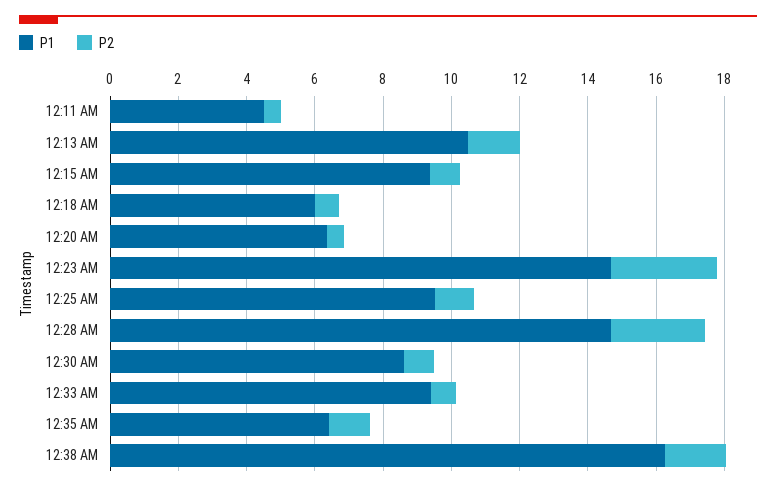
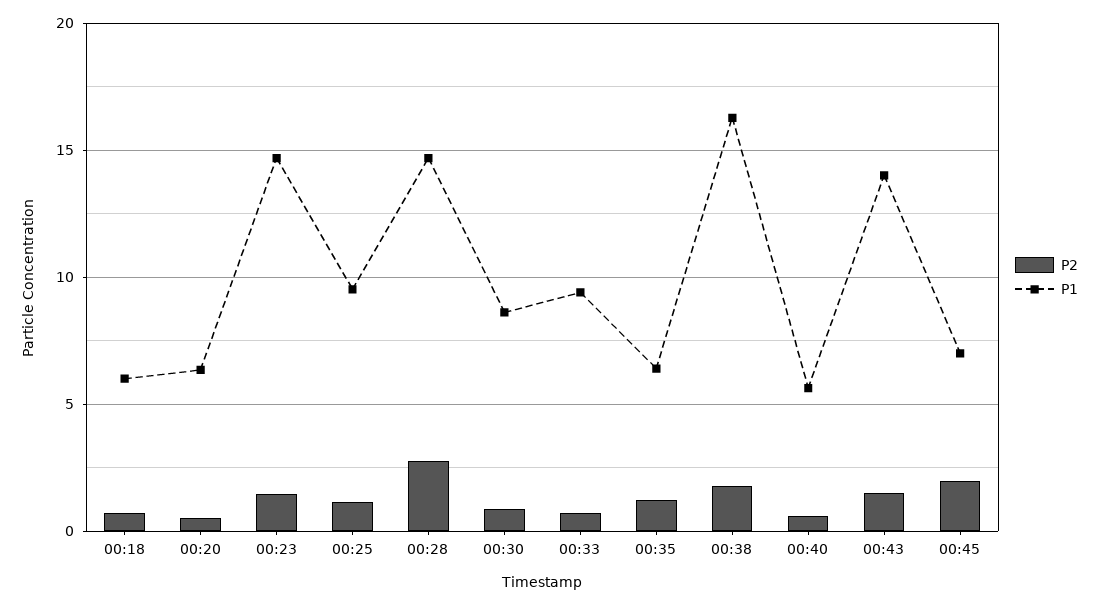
P1, 12:11 AM: 4.5 -> none
P2, 12:11 AM: 0.5 -> none
P1, 12:13 AM: 10.5 -> none
P2, 12:13 AM: 1.5 -> none
P1, 12:15 AM: 9.5 -> none
P2, 12:15 AM: 1 -> none
P2, 12:23 AM: 3 -> 1.5
P2, 00:40: none -> 0.5
P1, 00:40: none -> 5.5
P2, 00:43: none -> 1.5
P1, 00:43: none -> 14
P2, 00:45: none -> 2
P1, 00:45: none -> 7

